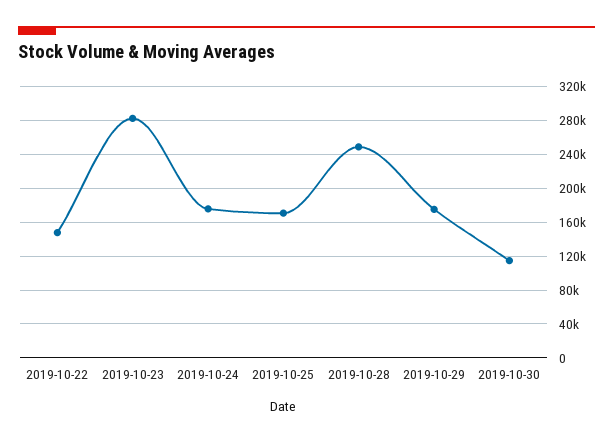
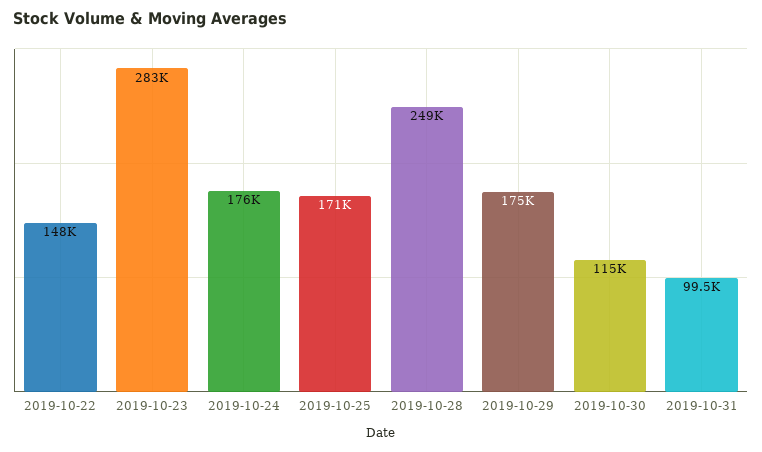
2019-10-31: none -> 99500

